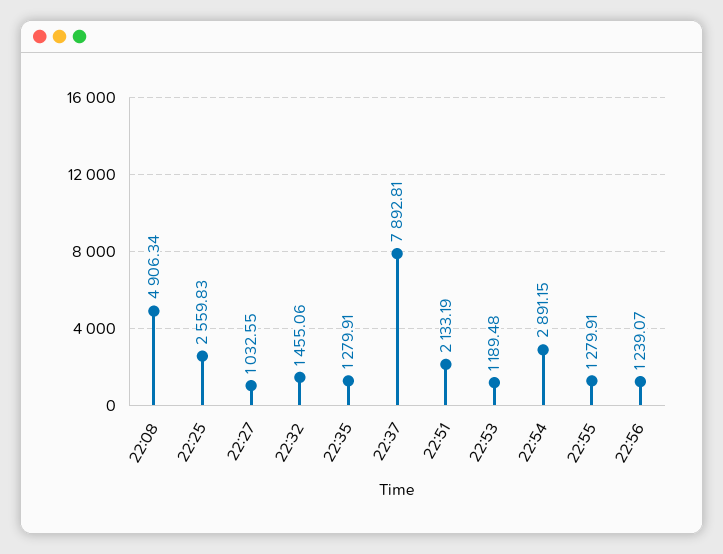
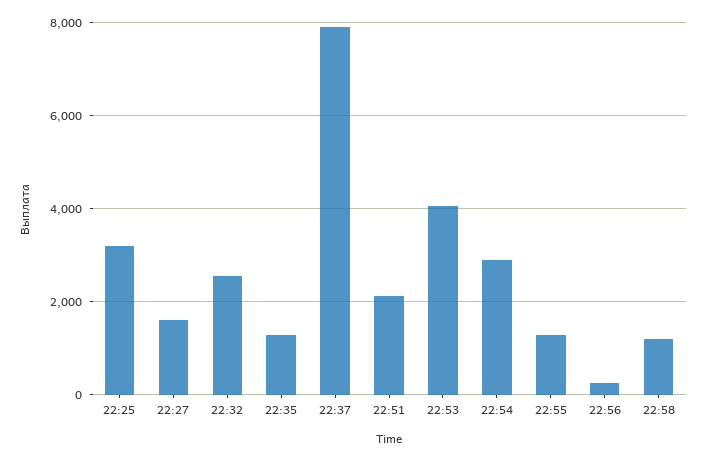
22:08: 4906.34 -> none
22:25: 2559.83 -> 3200
22:27: 1032.55 -> 1600
22:32: 1455.06 -> 2600
22:53: 1189.48 -> 4000
22:56: 1239.07 -> 200
22:58: none -> 1200

